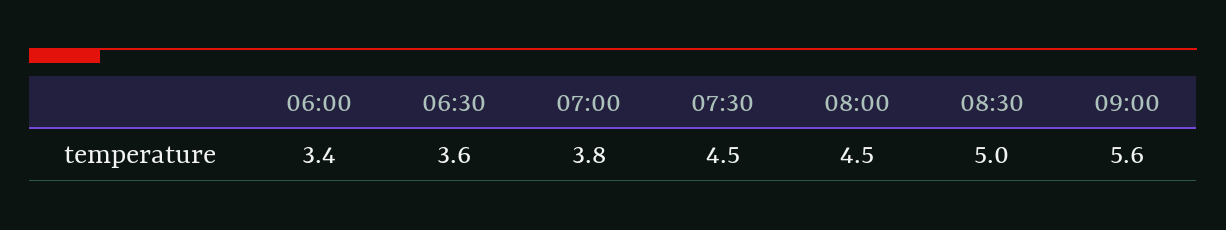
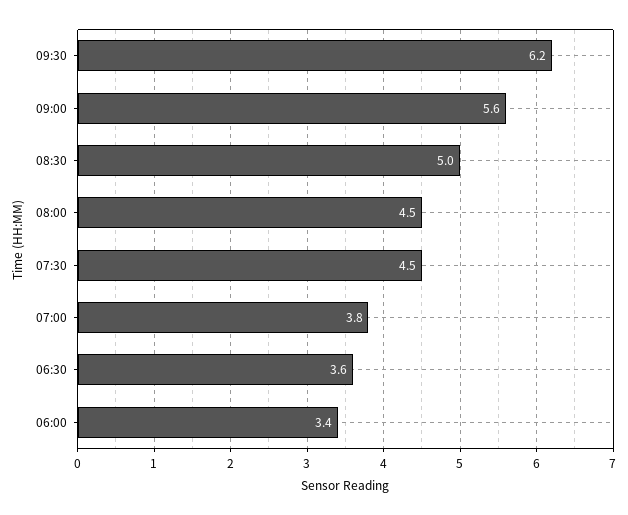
09:30: none -> 6.2

